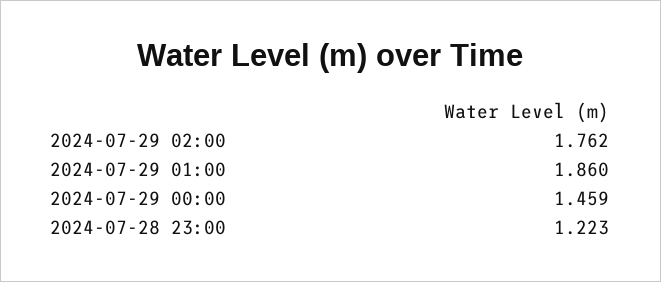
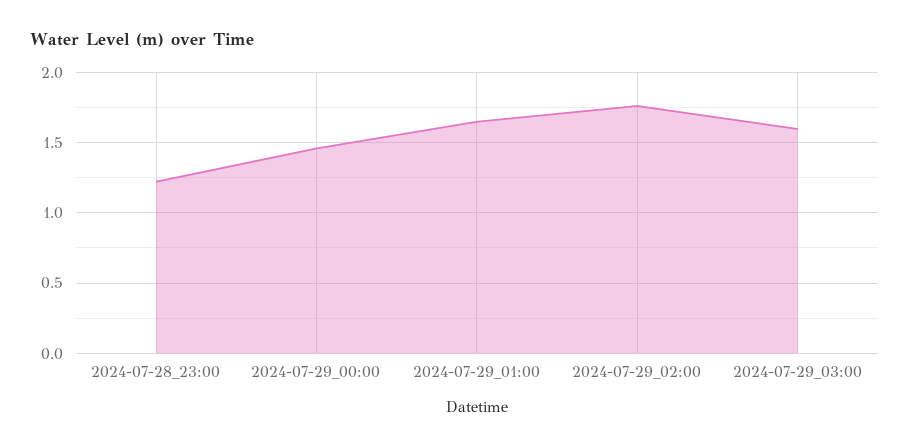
2024-07-29 01:00: 1.86 -> 1.65
2024-07-29_03:00: none -> 1.6

